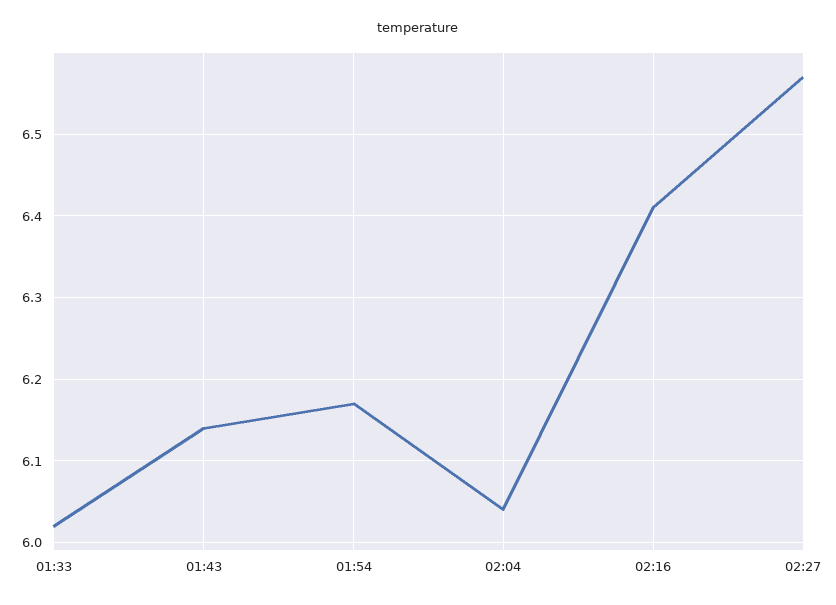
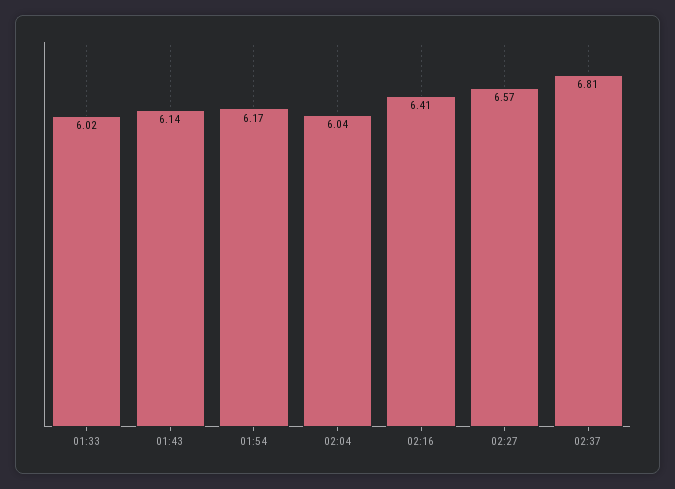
02:37: none -> 6.81

